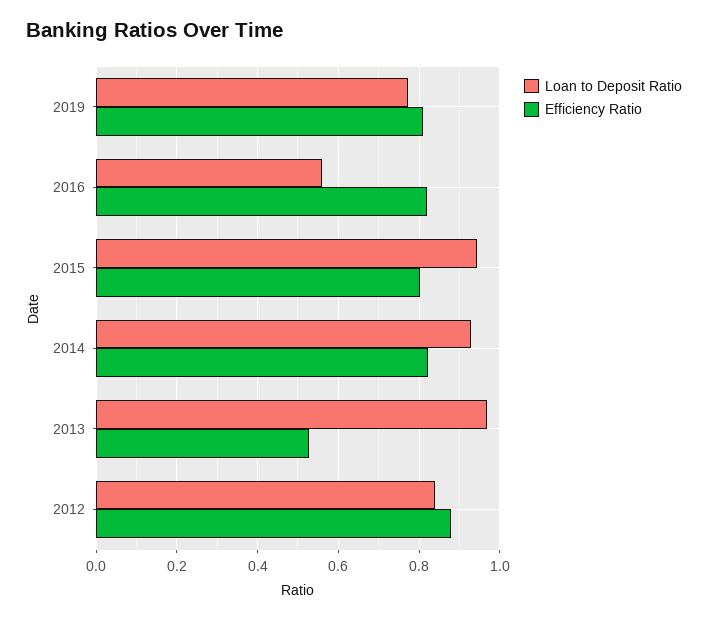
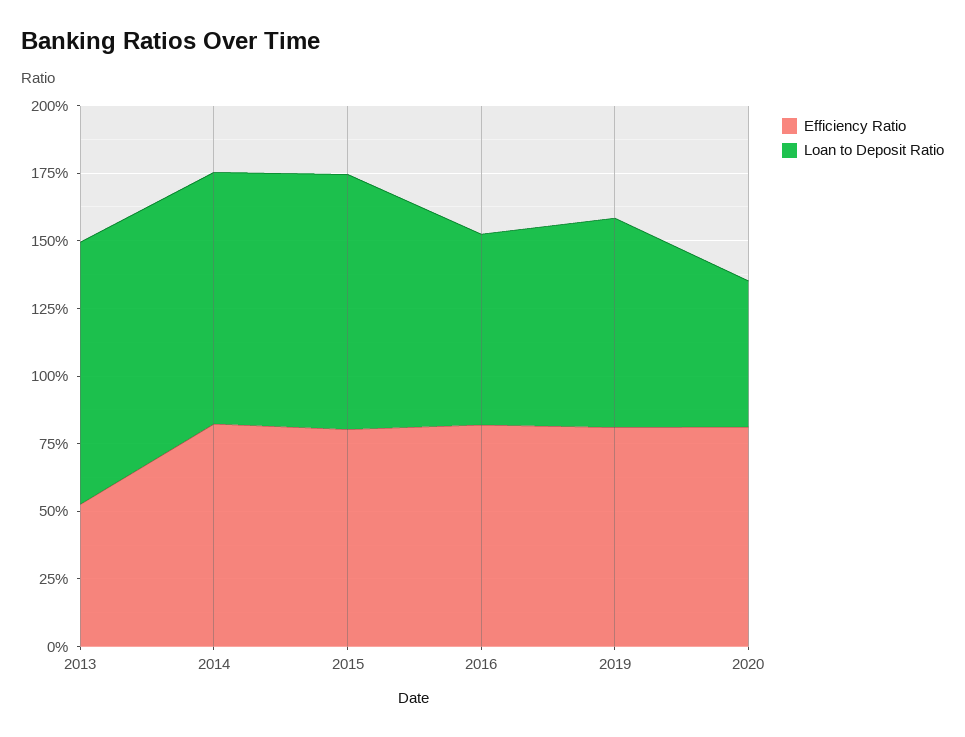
Loan to Deposit Ratio, 2016: 0.56 -> 0.7
Loan to Deposit Ratio, 2012: 0.84 -> none
Efficiency Ratio, 2012: 0.88 -> none
Efficiency Ratio, 2020: none -> 0.8
Loan to Deposit Ratio, 2020: none -> 0.55

